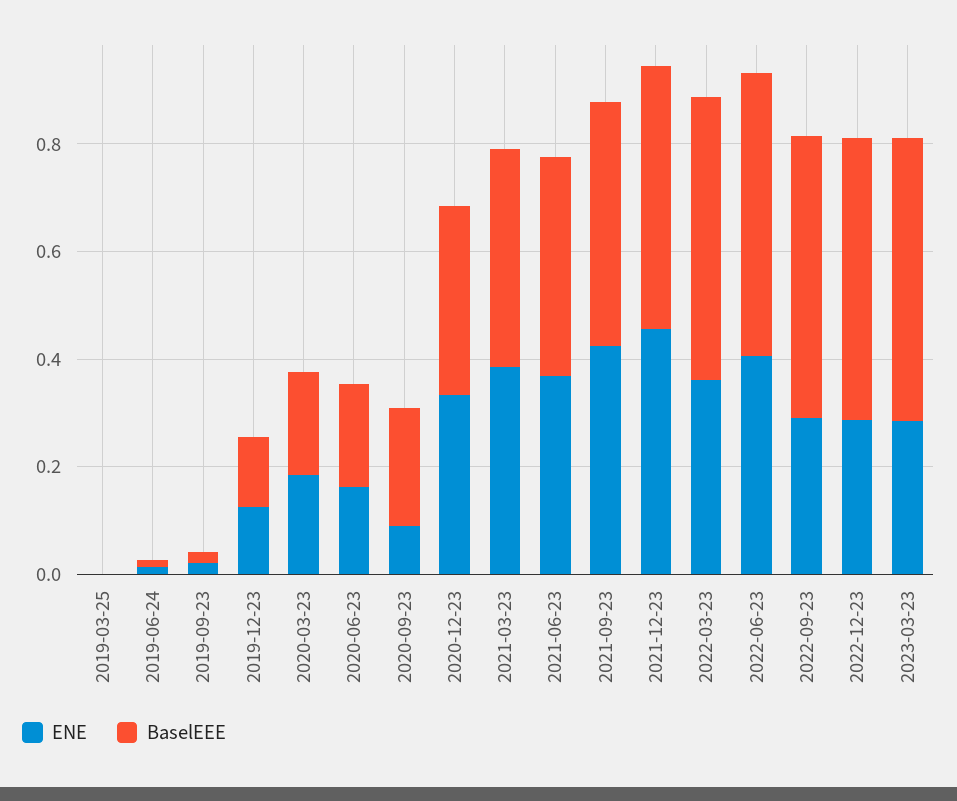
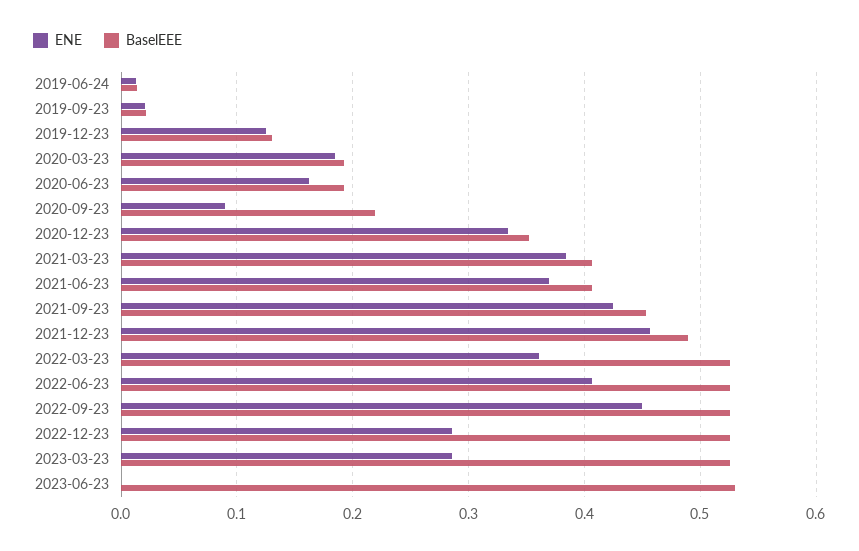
ENE, 2019-03-25: 0 -> none
BaselEEE, 2019-03-25: 0 -> none
ENE, 2022-09-23: 0.3 -> 0.45
ENE, 2023-06-23: none -> 0
BaselEEE, 2023-06-23: none -> 0.53

